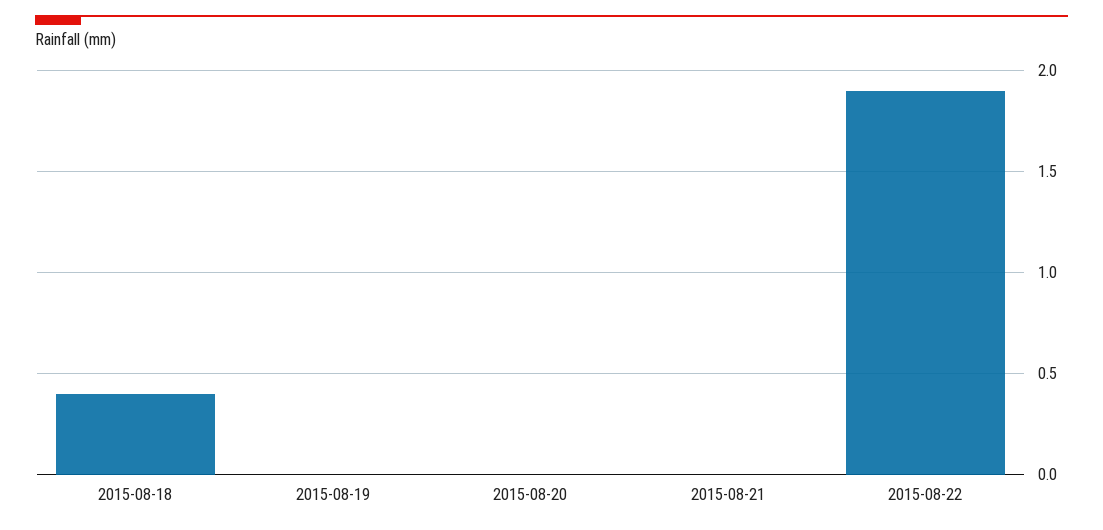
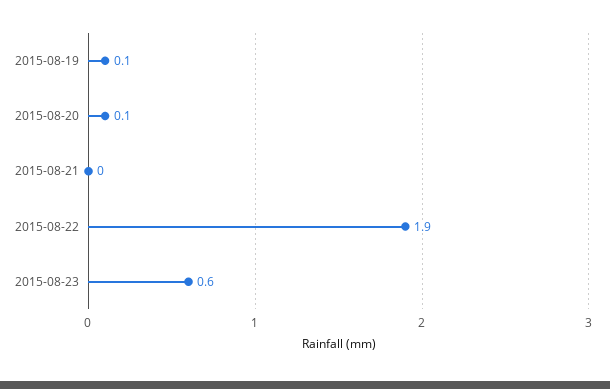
2015-08-18: 0.4 -> none
2015-08-19: 0 -> 0.1
2015-08-20: 0 -> 0.1
2015-08-23: none -> 0.6

